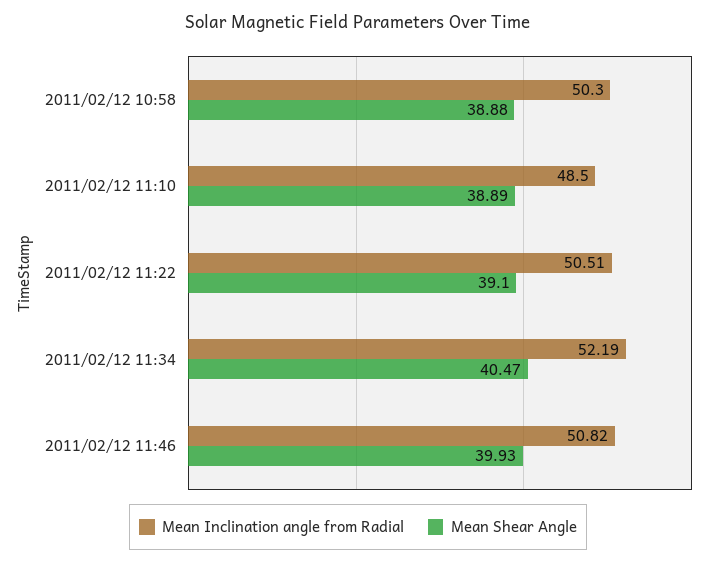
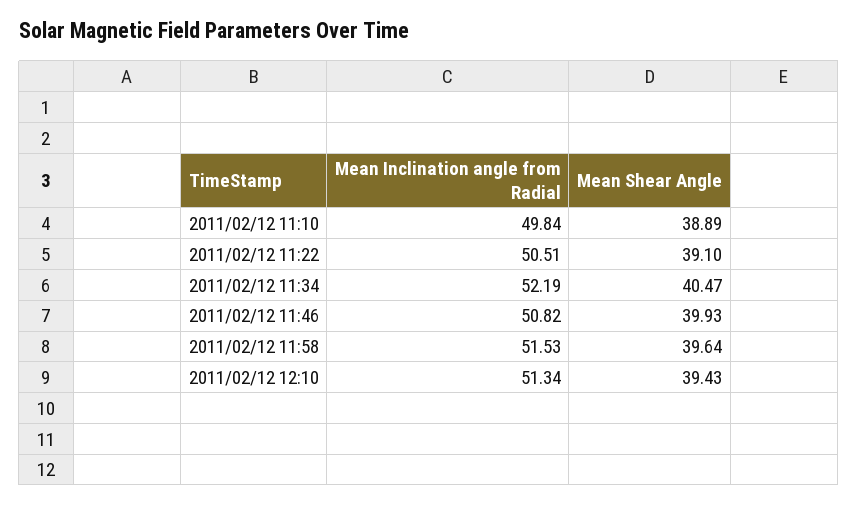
Mean Inclination angle from Radial, 2011/02/12 10:58: 50.3 -> none
Mean Shear Angle, 2011/02/12 10:58: 38.88 -> none
Mean Inclination angle from Radial, 2011/02/12 11:10: 48.5 -> 49.84
Mean Inclination angle from Radial, 2011/02/12 11:58: none -> 51.53
Mean Shear Angle, 2011/02/12 11:58: none -> 39.64
Mean Inclination angle from Radial, 2011/02/12 12:10: none -> 51.34
Mean Shear Angle, 2011/02/12 12:10: none -> 39.43

